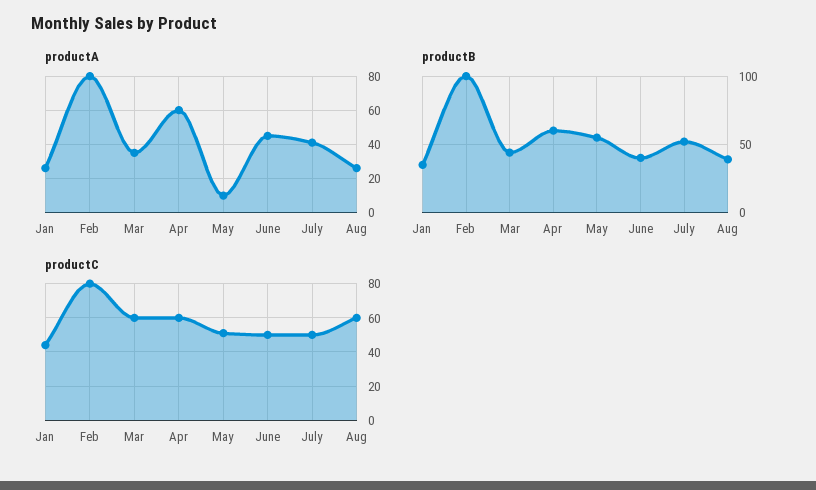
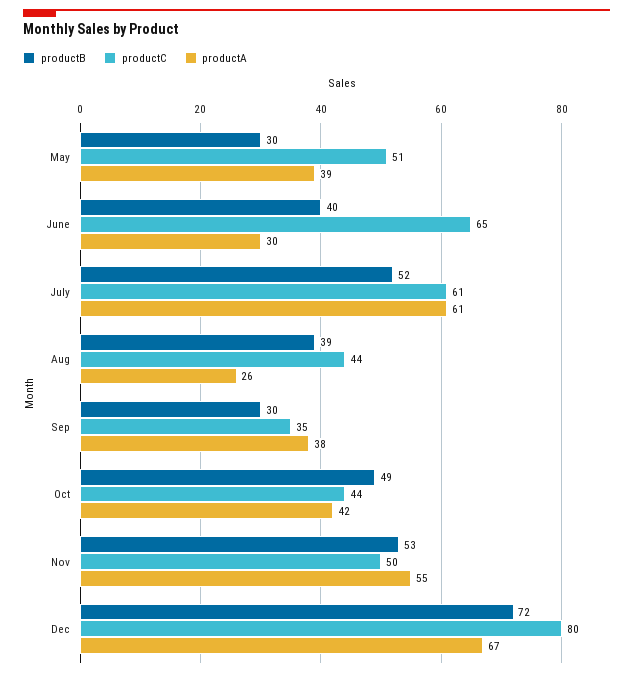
productA, Jan: 25 -> none
productA, Feb: 80 -> none
productA, Mar: 35 -> none
productA, Apr: 60 -> none
productA, May: 10 -> 39
productA, June: 45 -> 30
productA, July: 40 -> 61
productB, Jan: 35 -> none
productB, Feb: 100 -> none
productB, Mar: 45 -> none
productB, Apr: 60 -> none
productB, May: 55 -> 30
productC, Jan: 45 -> none
productC, Feb: 80 -> none
productC, Mar: 60 -> none
productC, Apr: 60 -> none
productC, June: 50 -> 65
productC, July: 50 -> 61
productC, Aug: 60 -> 44
productB, Sep: none -> 30
productC, Sep: none -> 35
productA, Sep: none -> 38
productB, Oct: none -> 49
productC, Oct: none -> 44
productA, Oct: none -> 42
productB, Nov: none -> 53
productC, Nov: none -> 50
productA, Nov: none -> 55
productB, Dec: none -> 72
productC, Dec: none -> 80
productA, Dec: none -> 67

